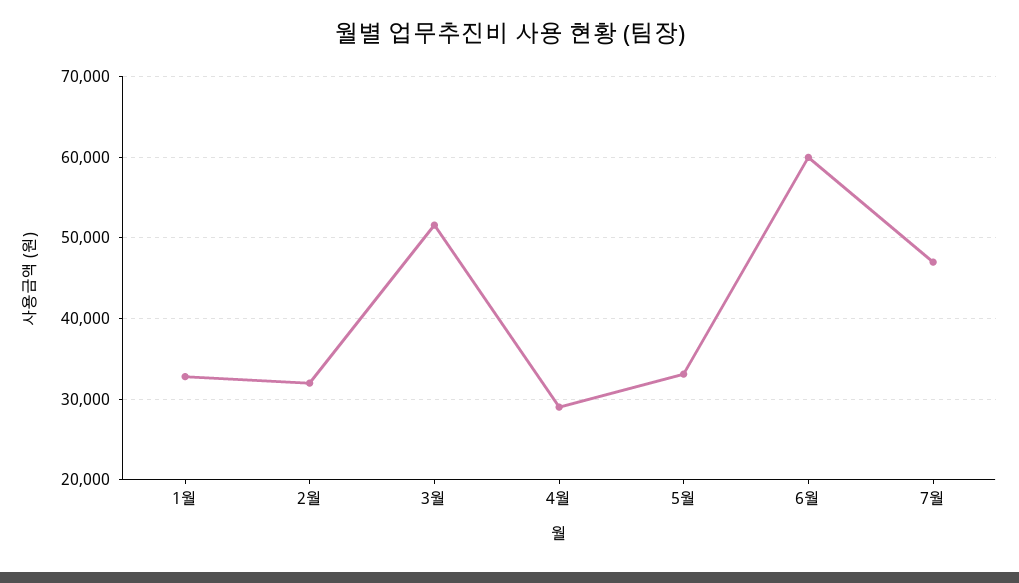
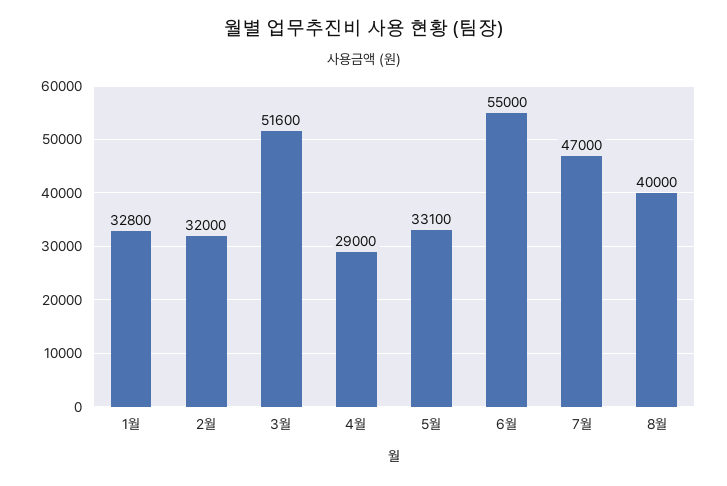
6월: 60000 -> 55000
8월: none -> 40000

